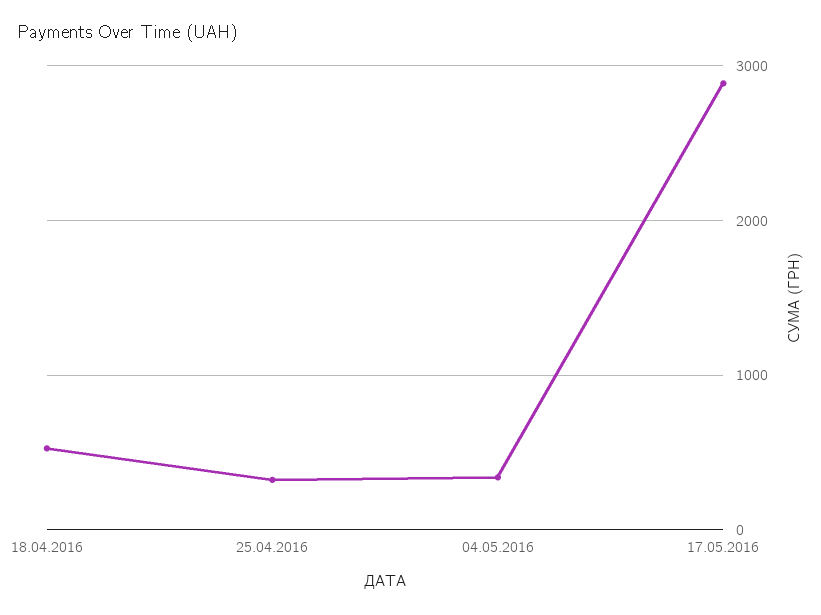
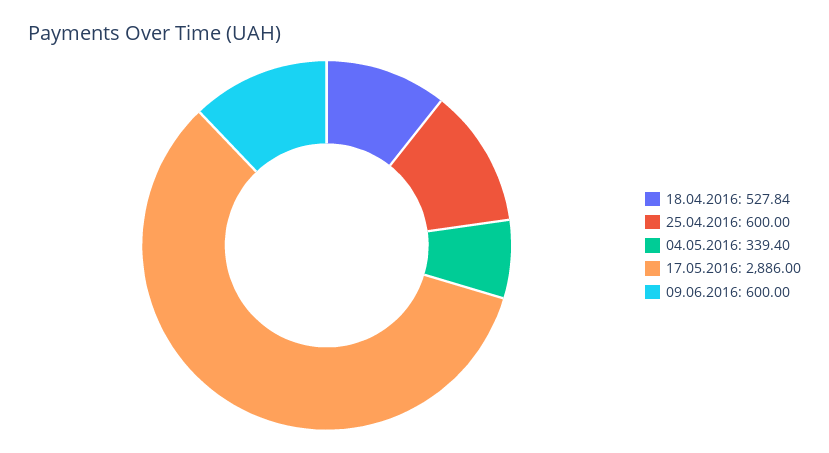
25.04.2016: 300 -> 600
09.06.2016: none -> 600

